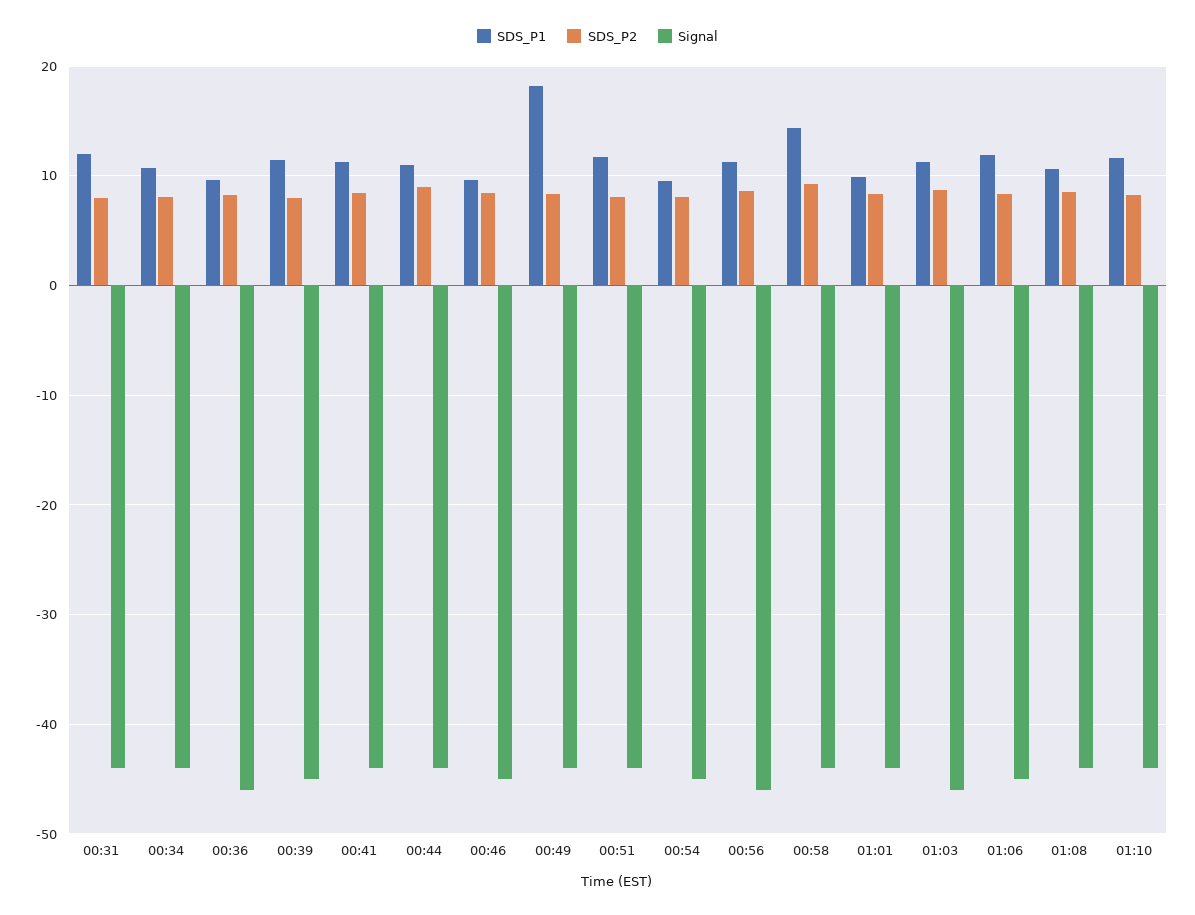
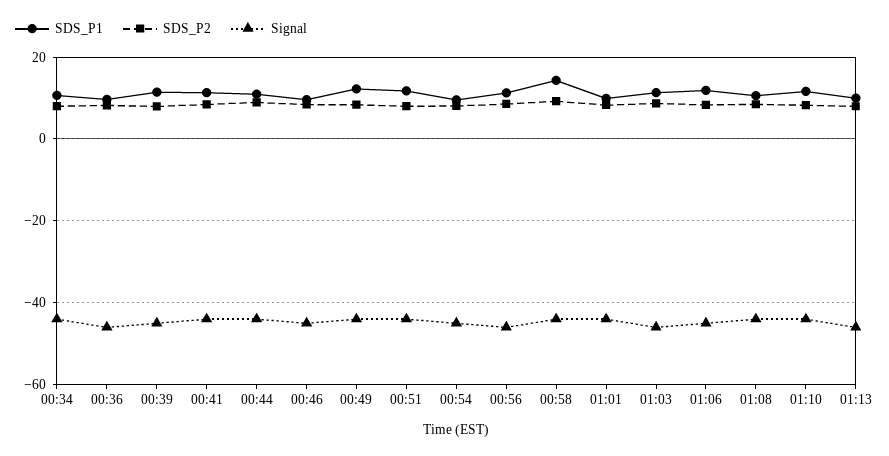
SDS_P1, 00:31: 12 -> none
SDS_P2, 00:31: 8 -> none
Signal, 00:31: -44 -> none
SDS_P1, 00:49: 18 -> 12
SDS_P1, 01:13: none -> 10
SDS_P2, 01:13: none -> 8
Signal, 01:13: none -> -46

